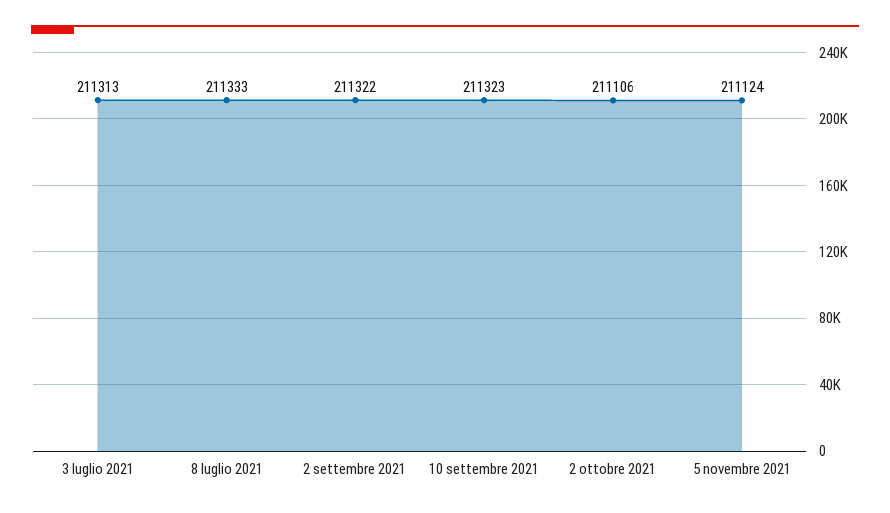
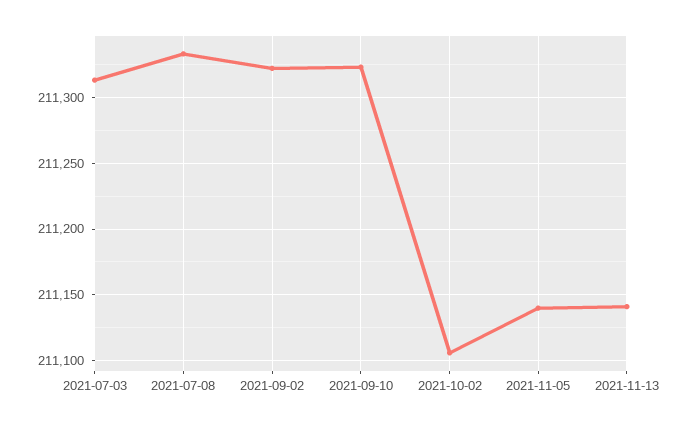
5 novembre 2021: 211124 -> 211140
2021-11-13: none -> 211140

